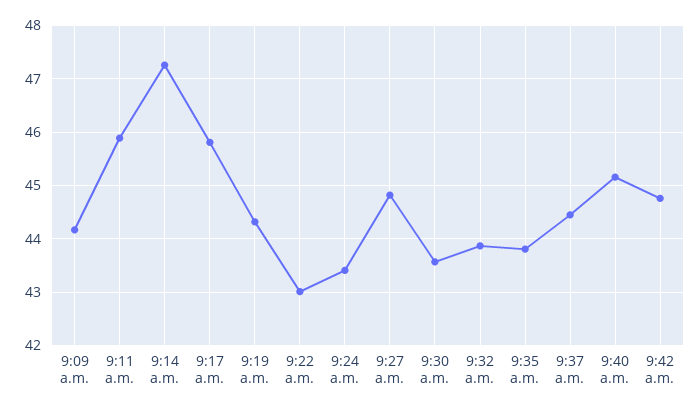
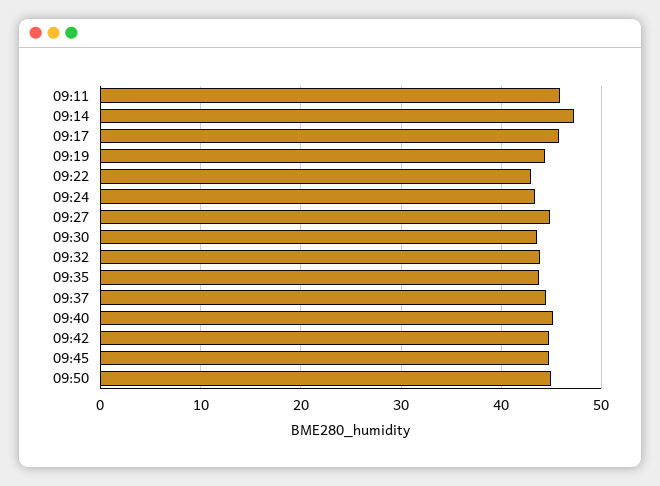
9:09 a.m.: 44.2 -> none
09:45: none -> 45
09:50: none -> 45

